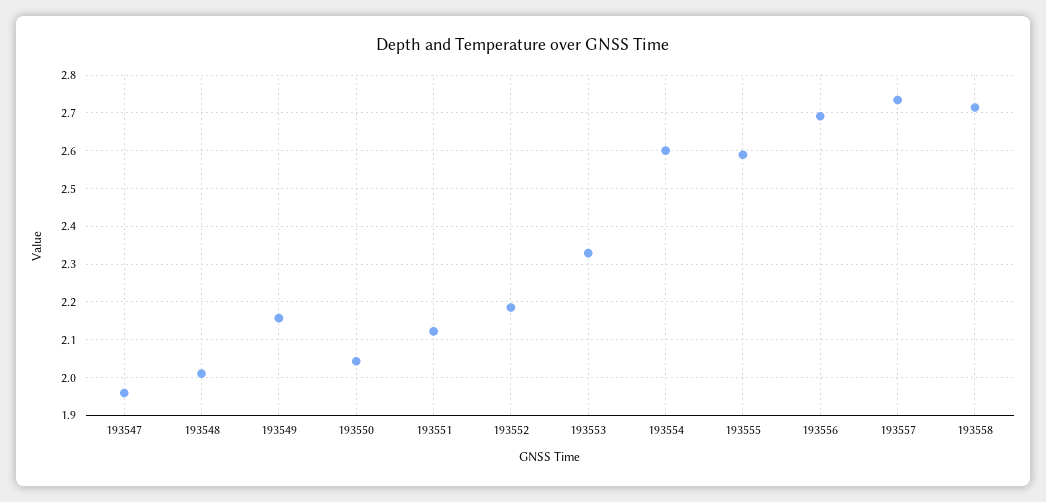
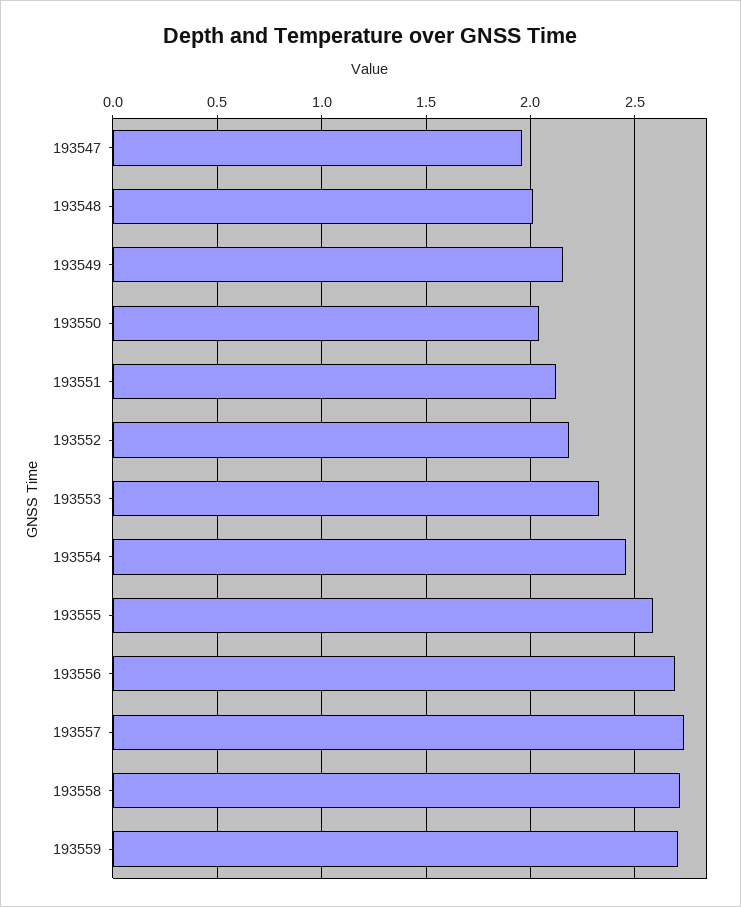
193554: 2.6 -> 2.45
193559: none -> 2.7

